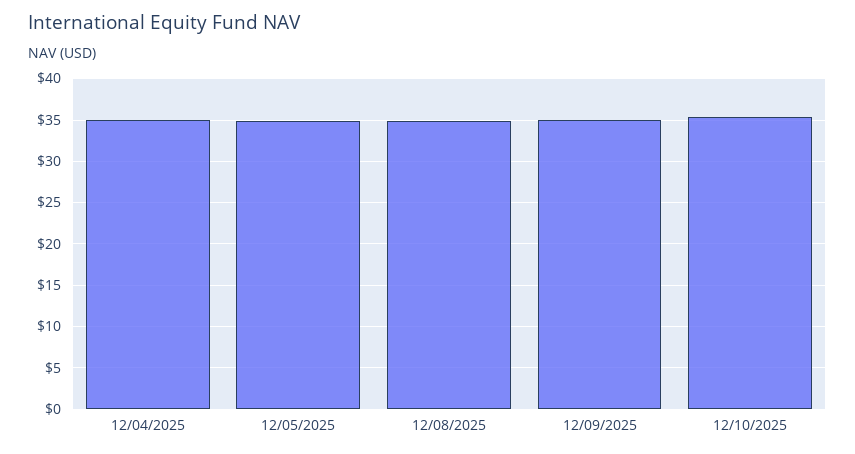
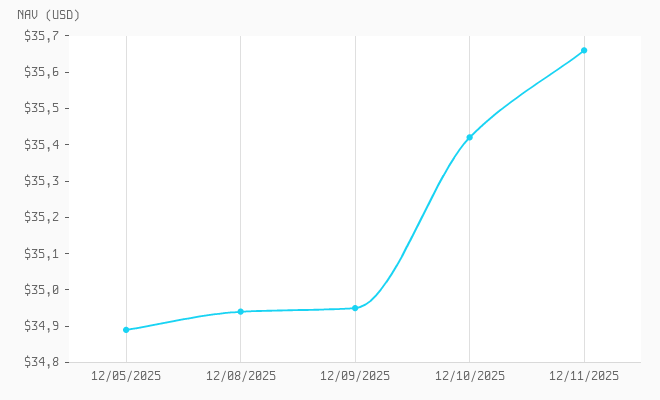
12/04/2025: 35 -> none
12/11/2025: none -> 35.65

